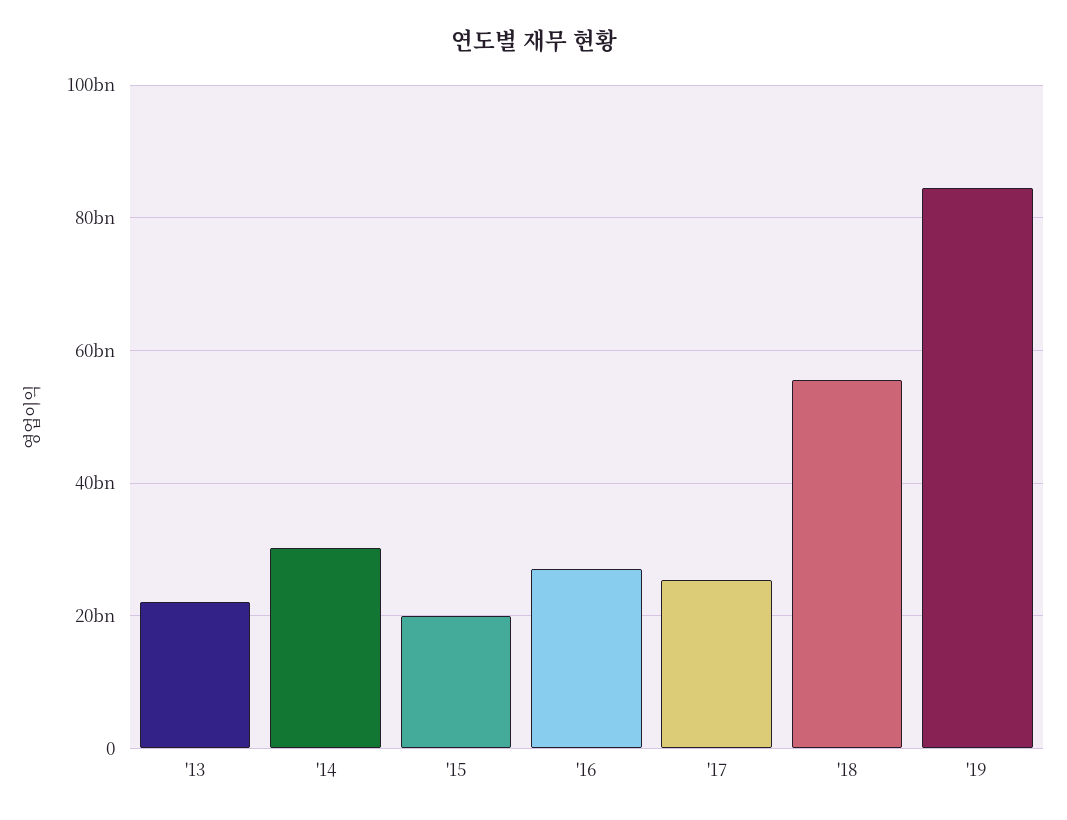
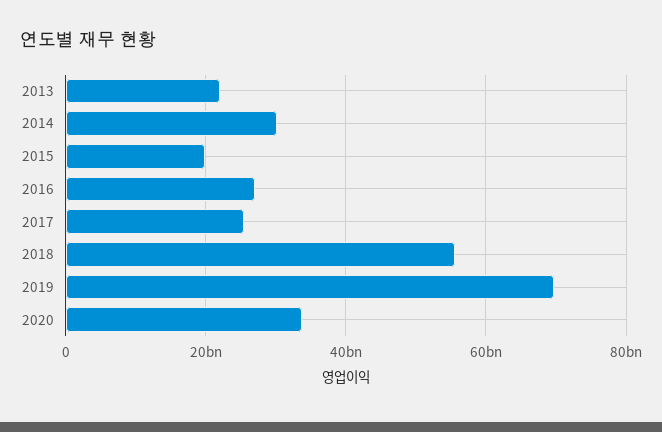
'19: 84000000000 -> 70000000000
2020: none -> 34000000000

